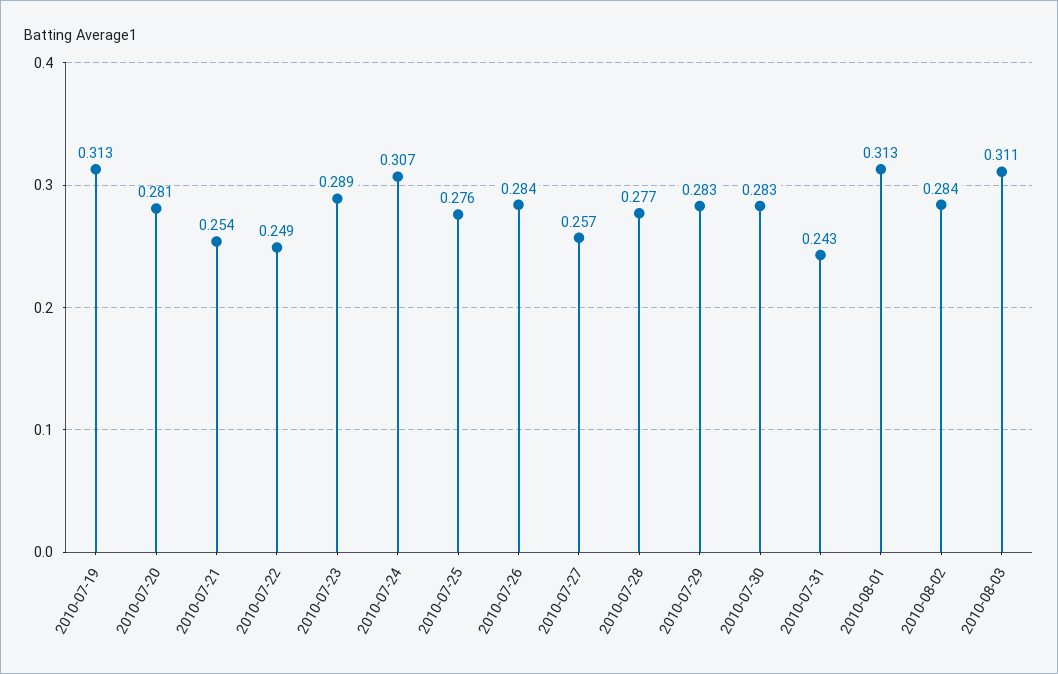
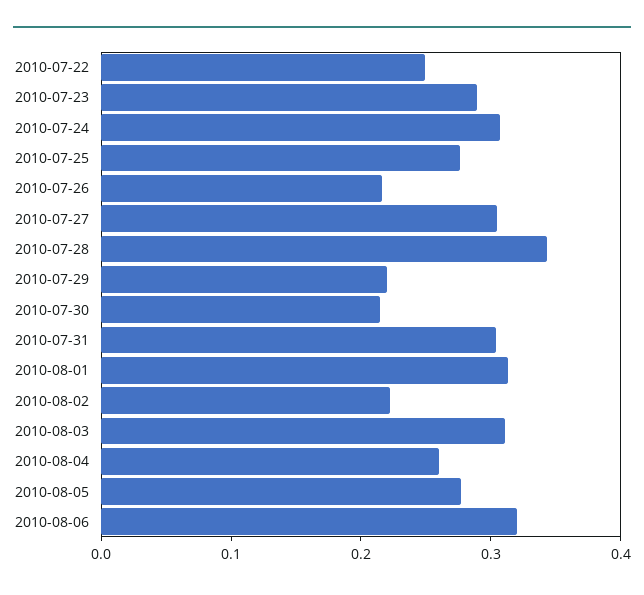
2010-07-19: 0.313 -> none
2010-07-20: 0.281 -> none
2010-07-21: 0.254 -> none
2010-07-26: 0.284 -> 0.22
2010-07-27: 0.257 -> 0.3
2010-07-28: 0.277 -> 0.34
2010-07-29: 0.283 -> 0.22
2010-07-30: 0.283 -> 0.22
2010-07-31: 0.243 -> 0.3
2010-08-02: 0.284 -> 0.22
2010-08-04: none -> 0.26
2010-08-05: none -> 0.28
2010-08-06: none -> 0.32

